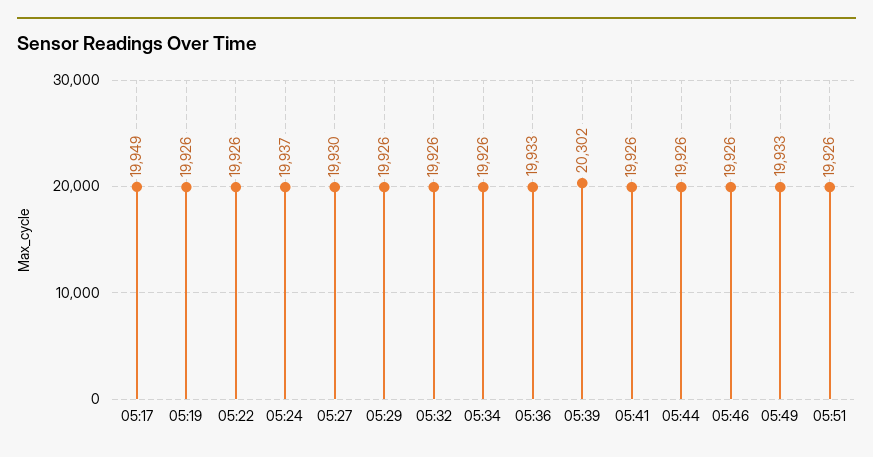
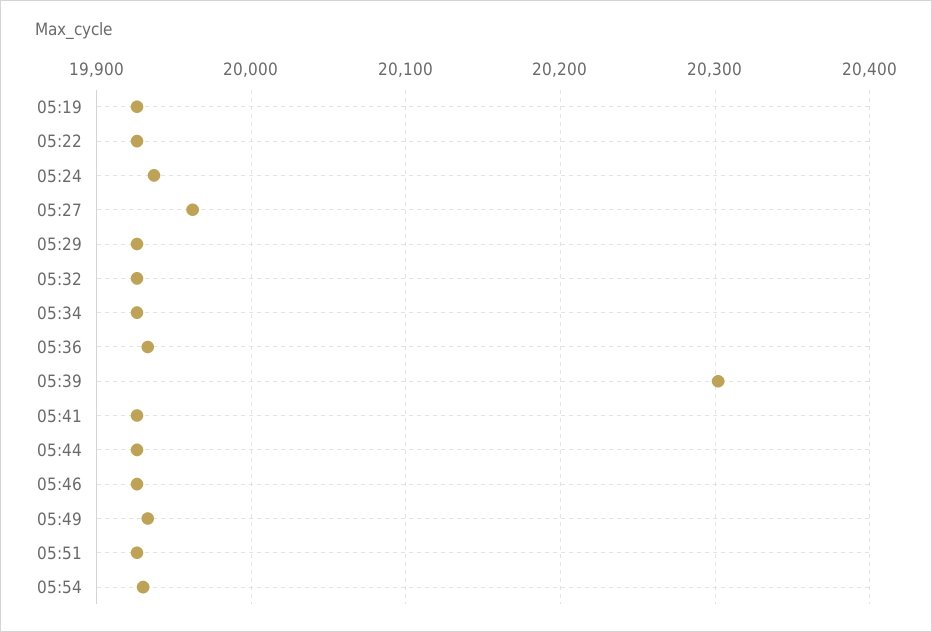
05:17: 19949 -> none
05:27: 19930 -> 19960
05:54: none -> 19930

